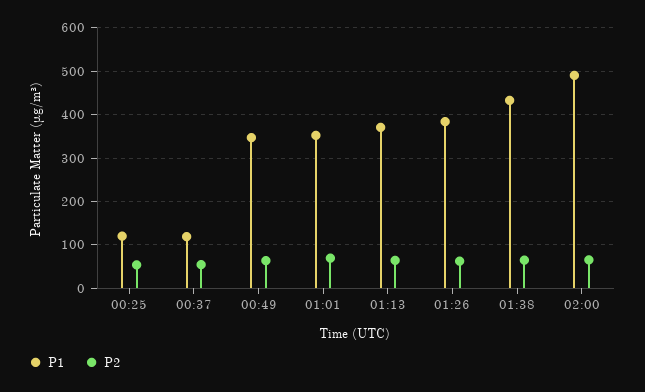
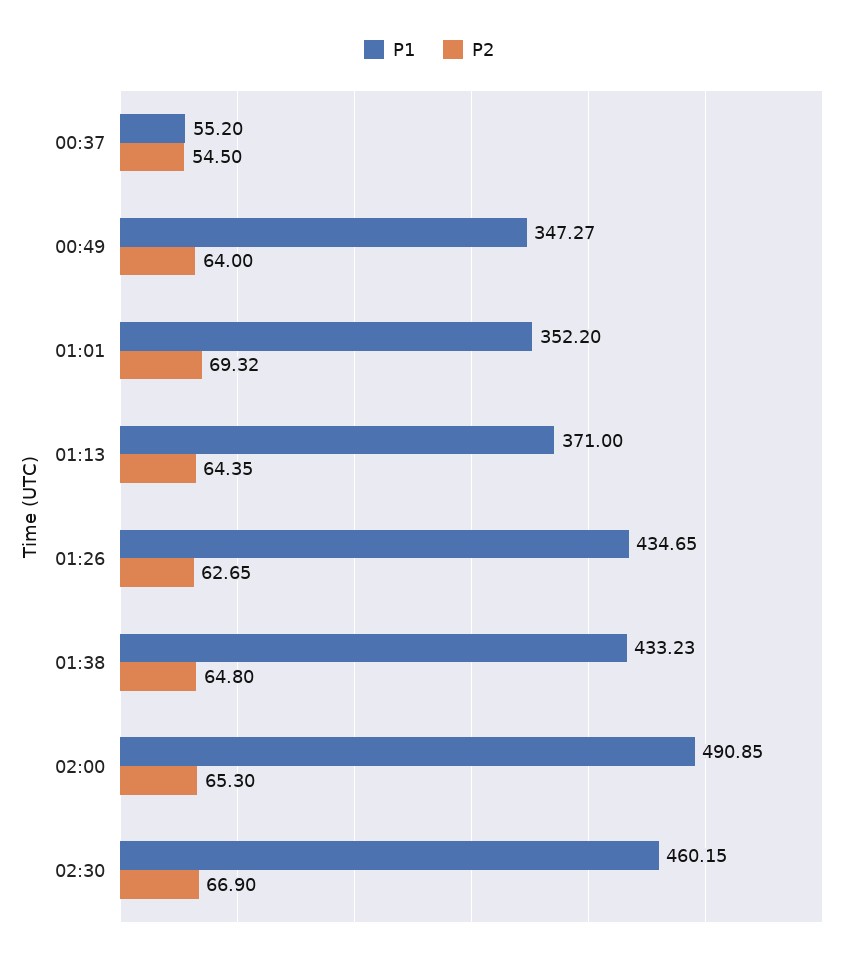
P1, 00:25: 120 -> none
P2, 00:25: 60 -> none
P1, 00:37: 120 -> 55.2
P1, 01:26: 380 -> 434.65
P1, 02:30: none -> 460.15
P2, 02:30: none -> 66.9

